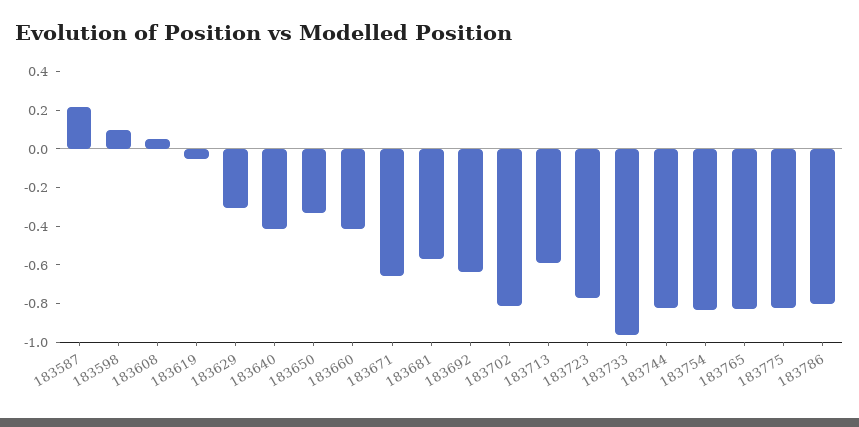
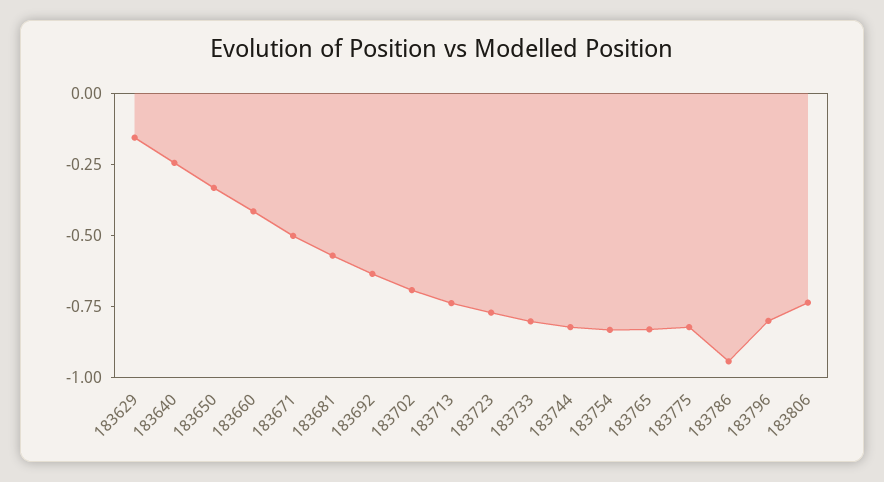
183587: 0.2 -> none
183598: 0.1 -> none
183608: 0.05 -> none
183619: -0.05 -> none
183629: -0.3 -> -0.15
183640: -0.4 -> -0.25
183671: -0.65 -> -0.5
183702: -0.8 -> -0.7
183713: -0.6 -> -0.75
183733: -0.95 -> -0.8
183786: -0.8 -> -0.95
183796: none -> -0.8
183806: none -> -0.75

